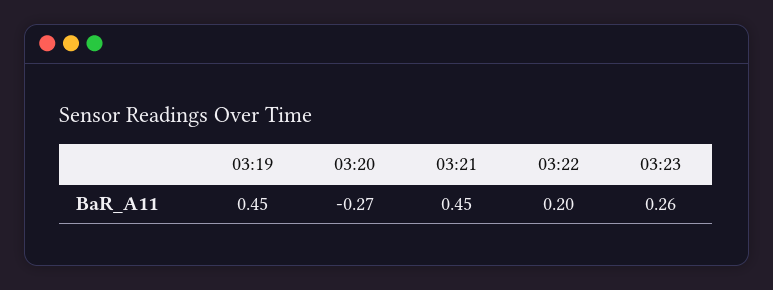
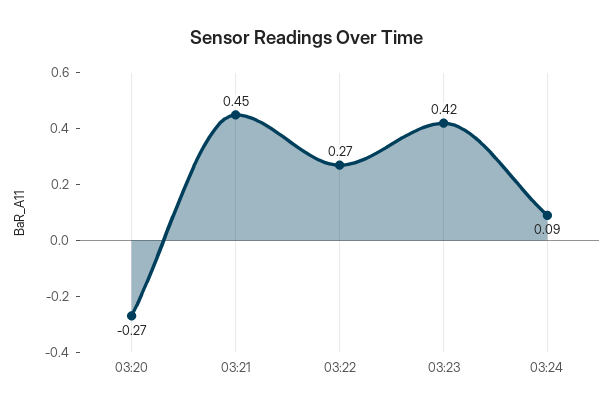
03:19: 0.45 -> none
03:22: 0.2 -> 0.27
03:23: 0.26 -> 0.42
03:24: none -> 0.09

